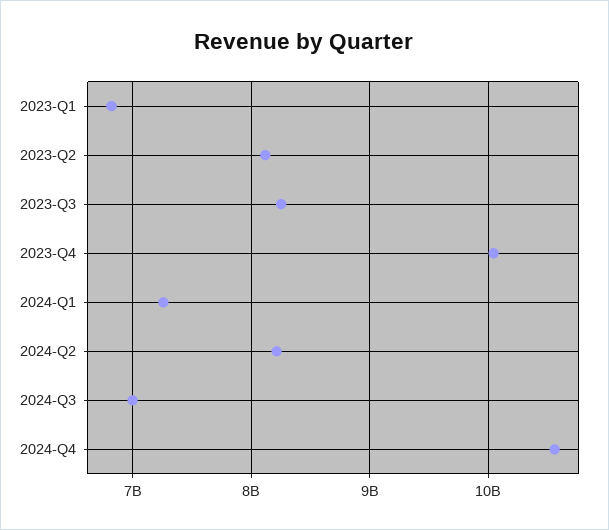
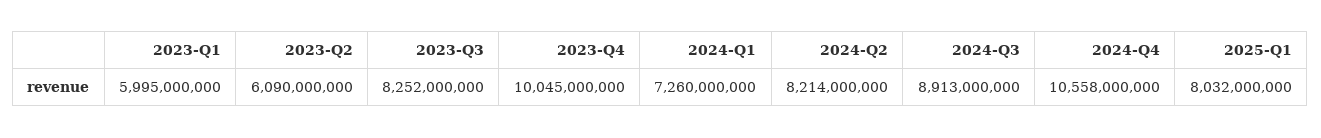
2023-Q1: 6800000000 -> 5995000000
2023-Q2: 8100000000 -> 6090000000
2024-Q3: 7000000000 -> 8913000000
2025-Q1: none -> 8032000000

